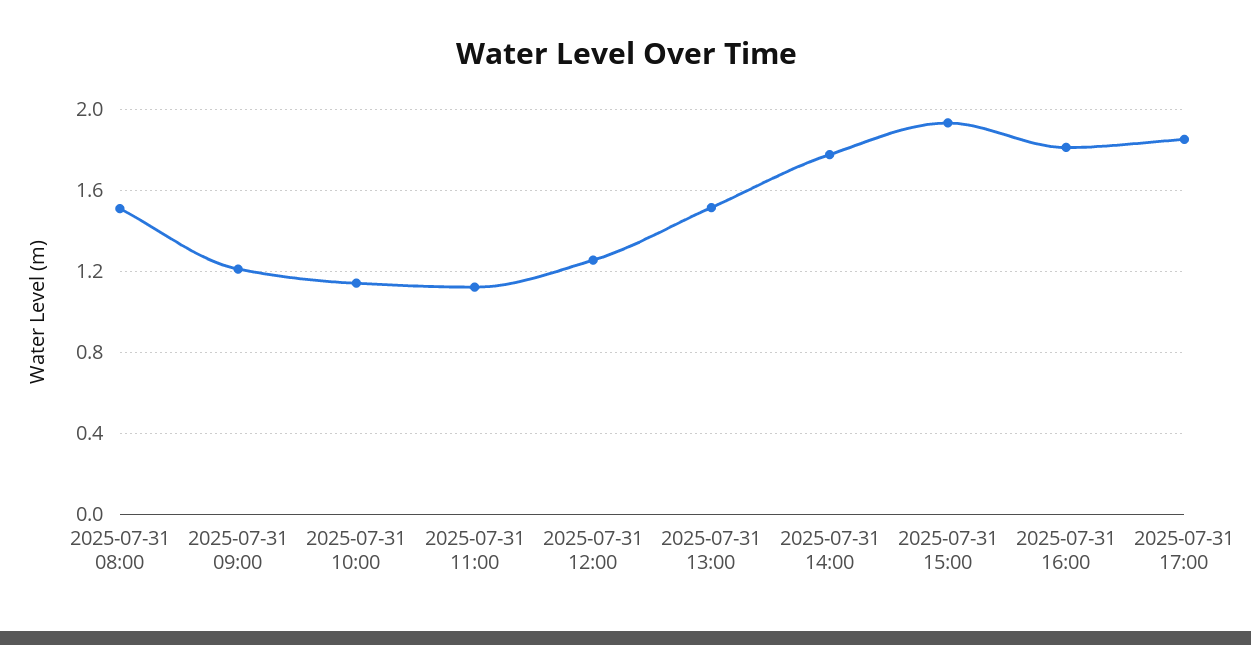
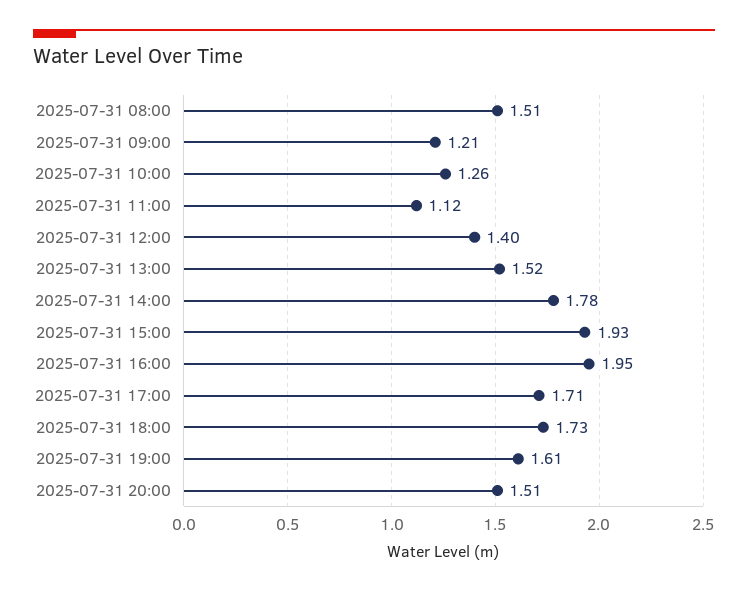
2025-07-31 10:00: 1.15 -> 1.26
2025-07-31 12:00: 1.25 -> 1.4
2025-07-31 16:00: 1.8 -> 1.95
2025-07-31 17:00: 1.85 -> 1.71
2025-07-31 18:00: none -> 1.73
2025-07-31 19:00: none -> 1.61
2025-07-31 20:00: none -> 1.51

